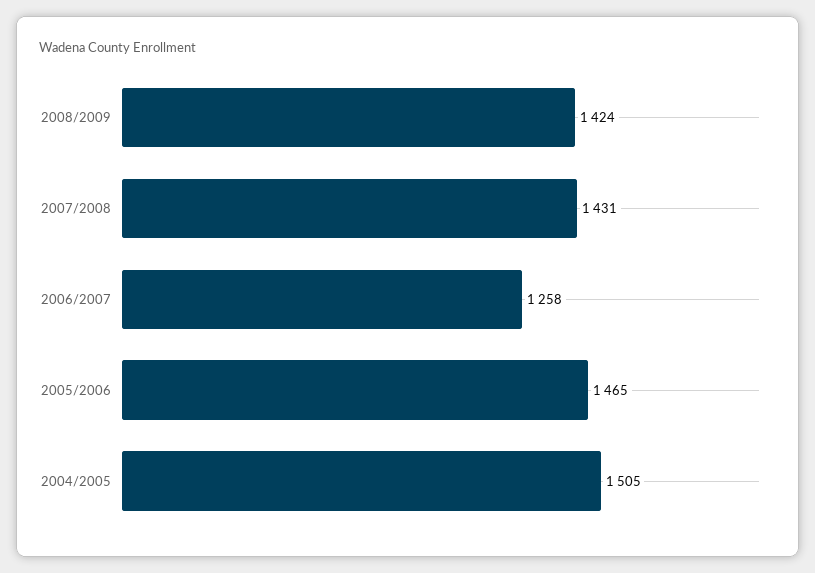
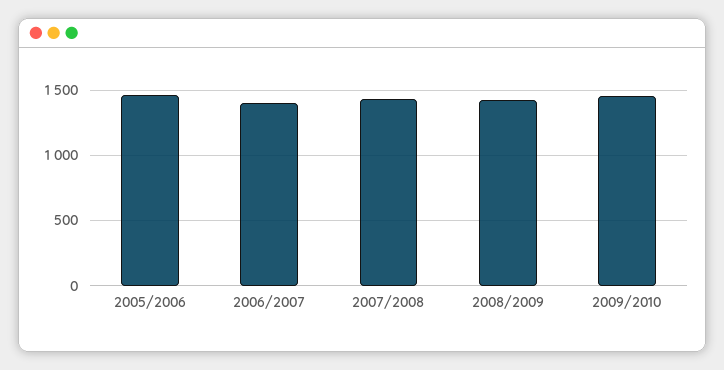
2006/2007: 1258 -> 1400
2004/2005: 1505 -> none
2009/2010: none -> 1450

